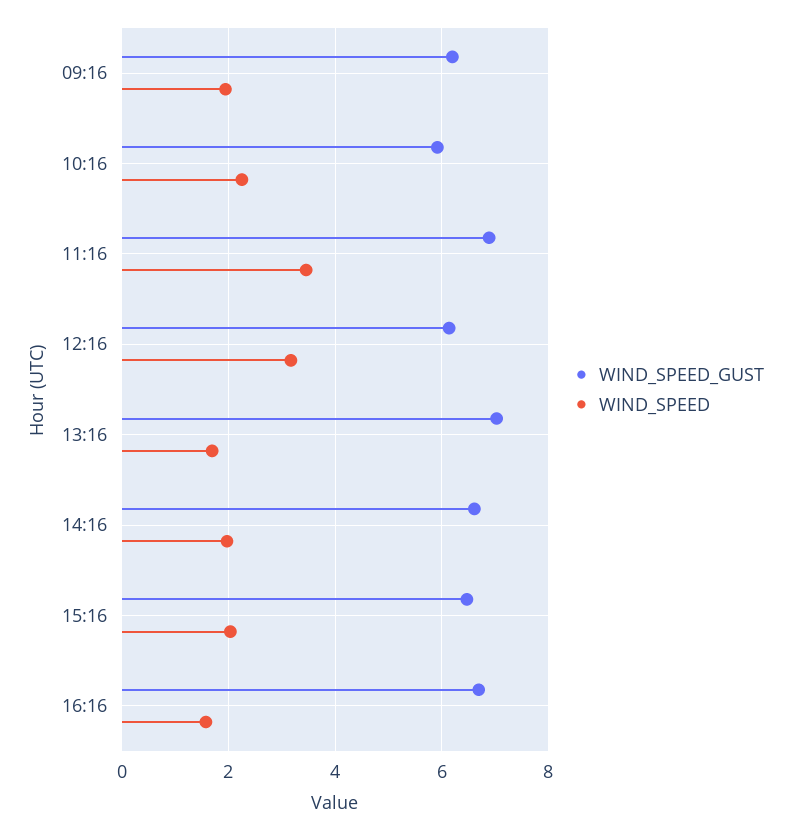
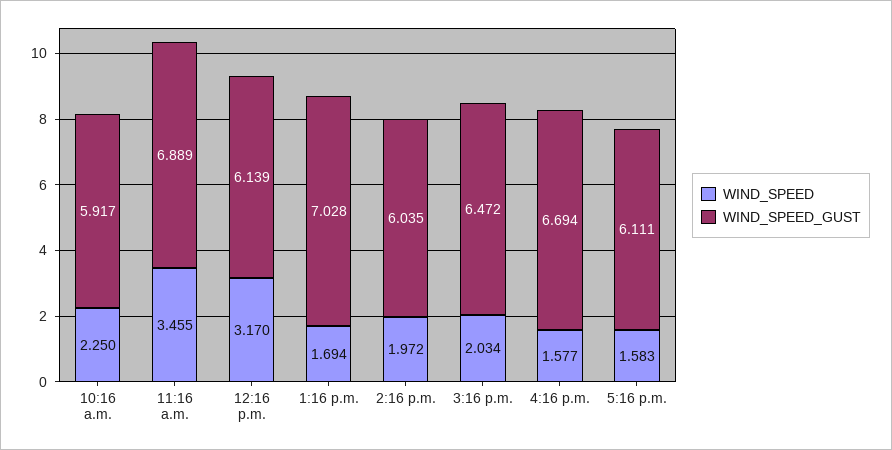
WIND_SPEED_GUST, 09:16: 6.2 -> none
WIND_SPEED, 09:16: 2 -> none
WIND_SPEED_GUST, 14:16: 6.6 -> 6.035
WIND_SPEED, 5:16 p.m.: none -> 1.583
WIND_SPEED_GUST, 5:16 p.m.: none -> 6.111

